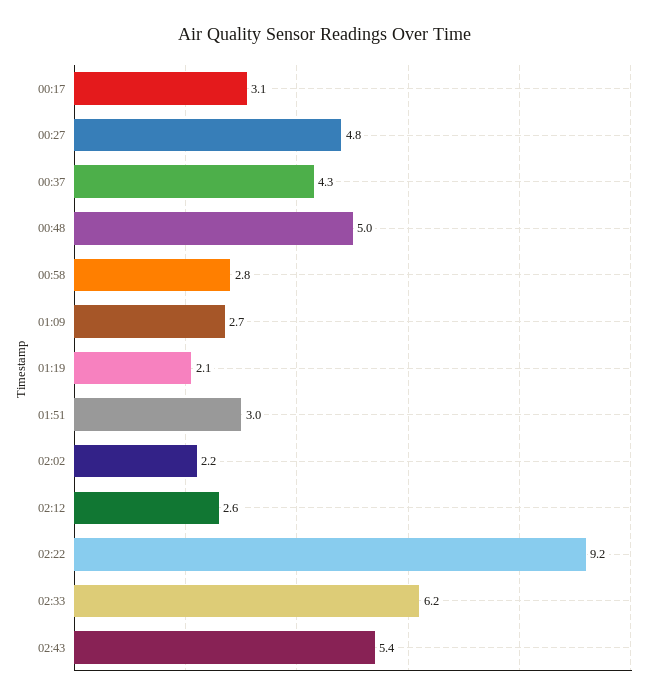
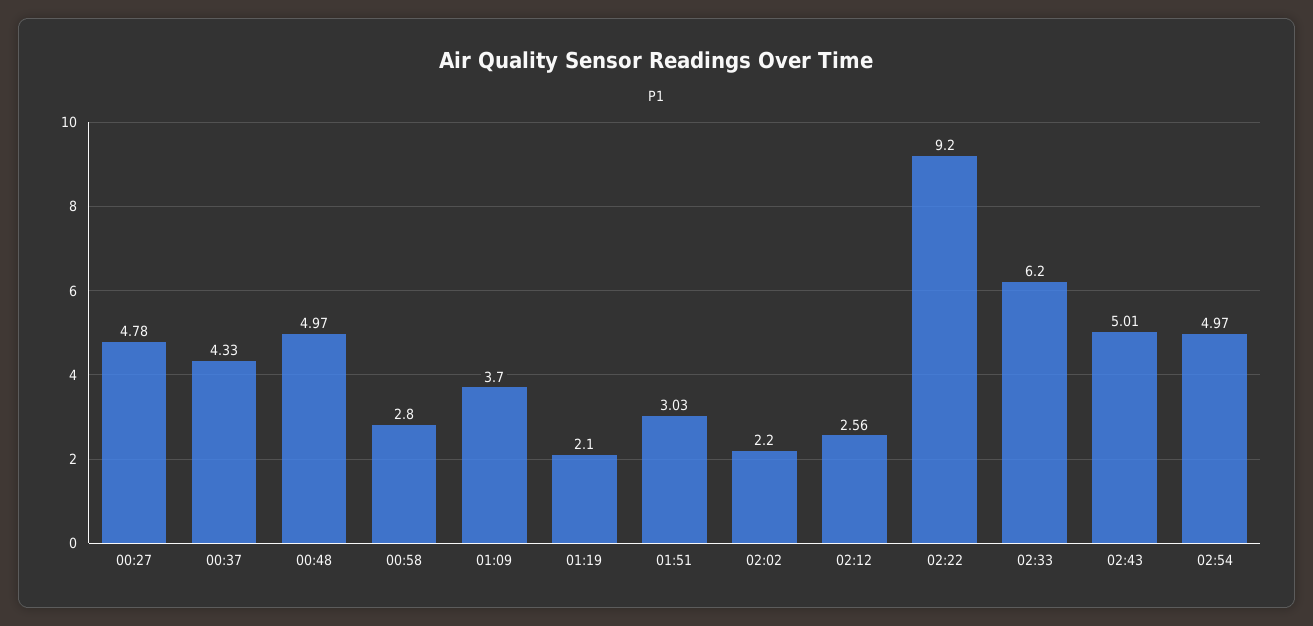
00:17: 3.1 -> none
01:09: 2.7 -> 3.7
02:43: 5.4 -> 5.01
02:54: none -> 4.97

